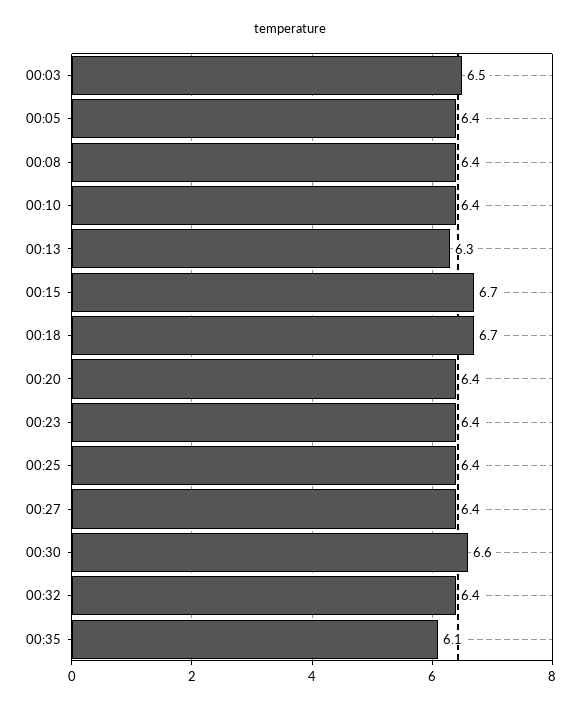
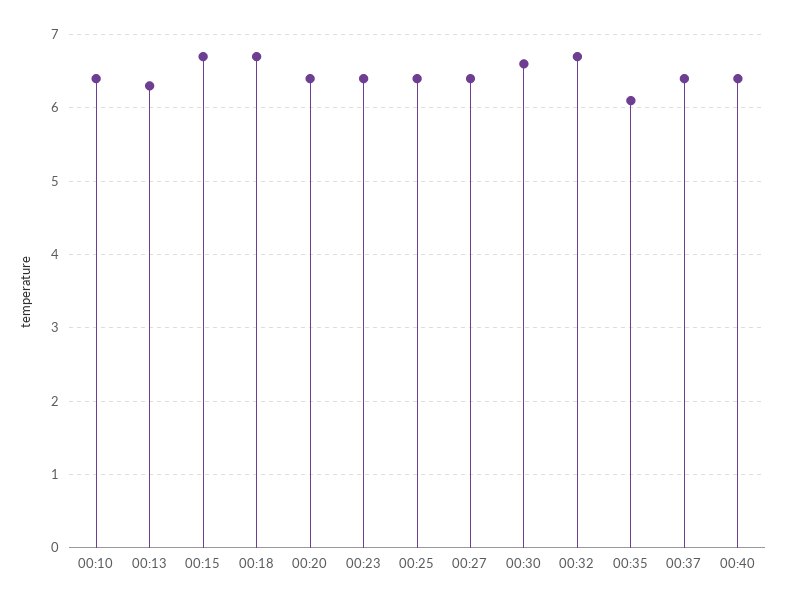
00:03: 6.5 -> none
00:05: 6.4 -> none
00:08: 6.4 -> none
00:32: 6.4 -> 6.7
00:37: none -> 6.4
00:40: none -> 6.4

